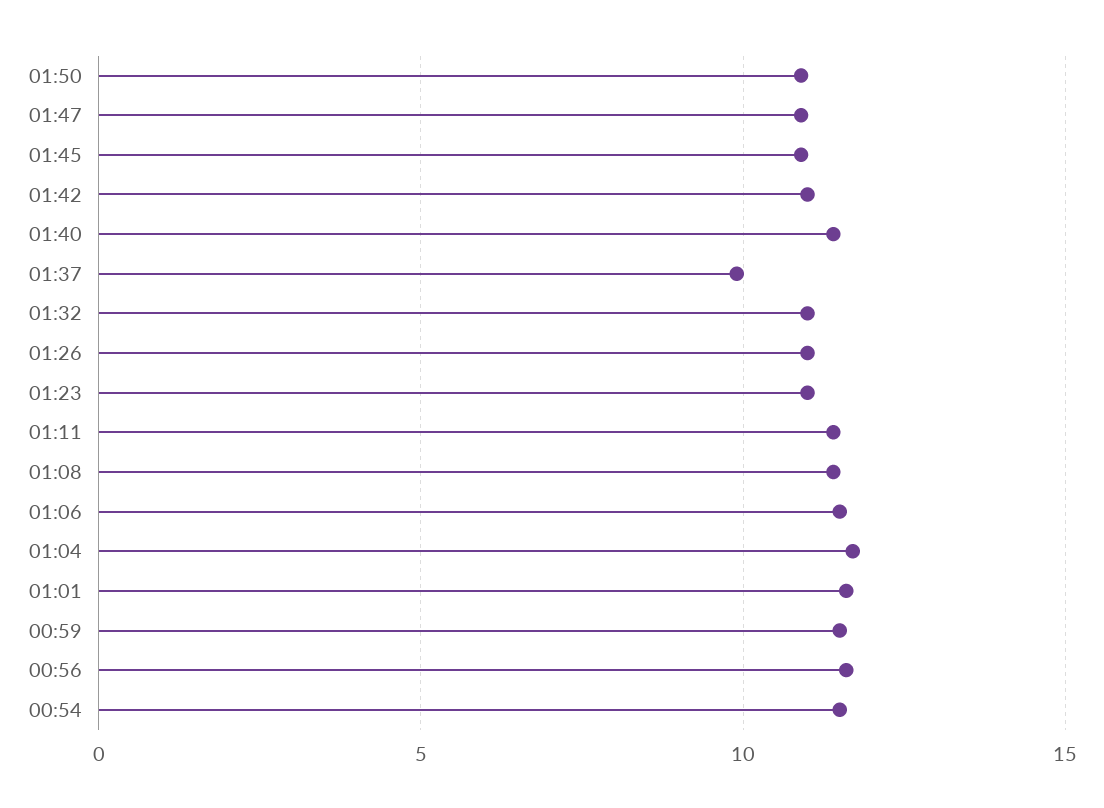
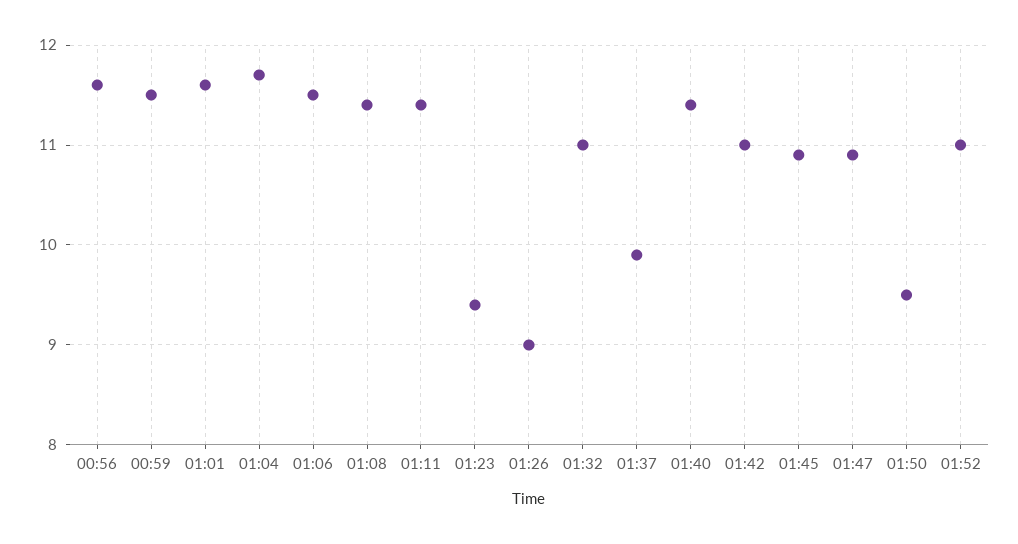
01:50: 11 -> 9.5
01:26: 11 -> 9
01:23: 11 -> 9.4
00:54: 11.5 -> none
01:52: none -> 11

